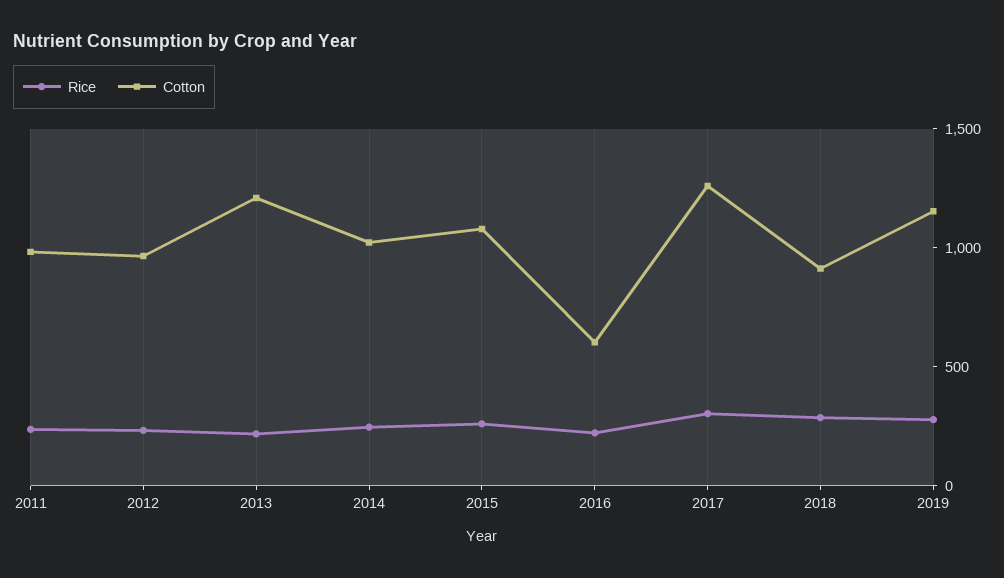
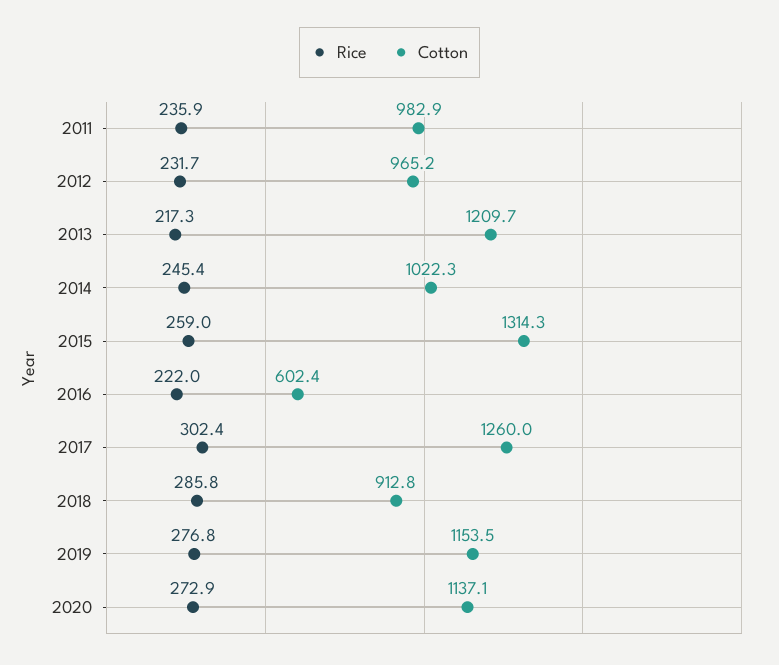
Cotton, 2015: 1100 -> 1314.3
Rice, 2020: none -> 272.9
Cotton, 2020: none -> 1137.1

